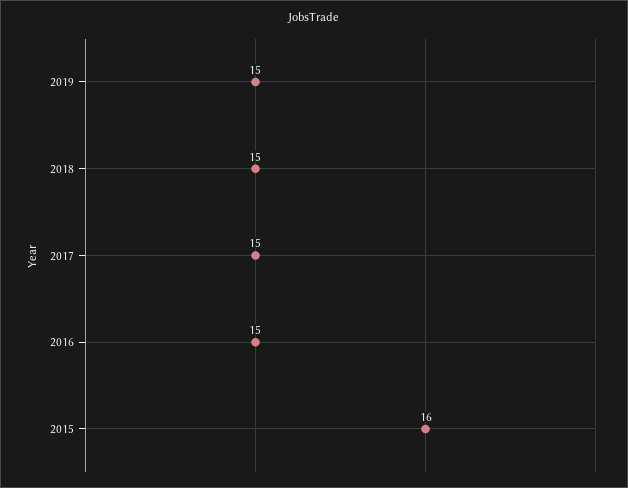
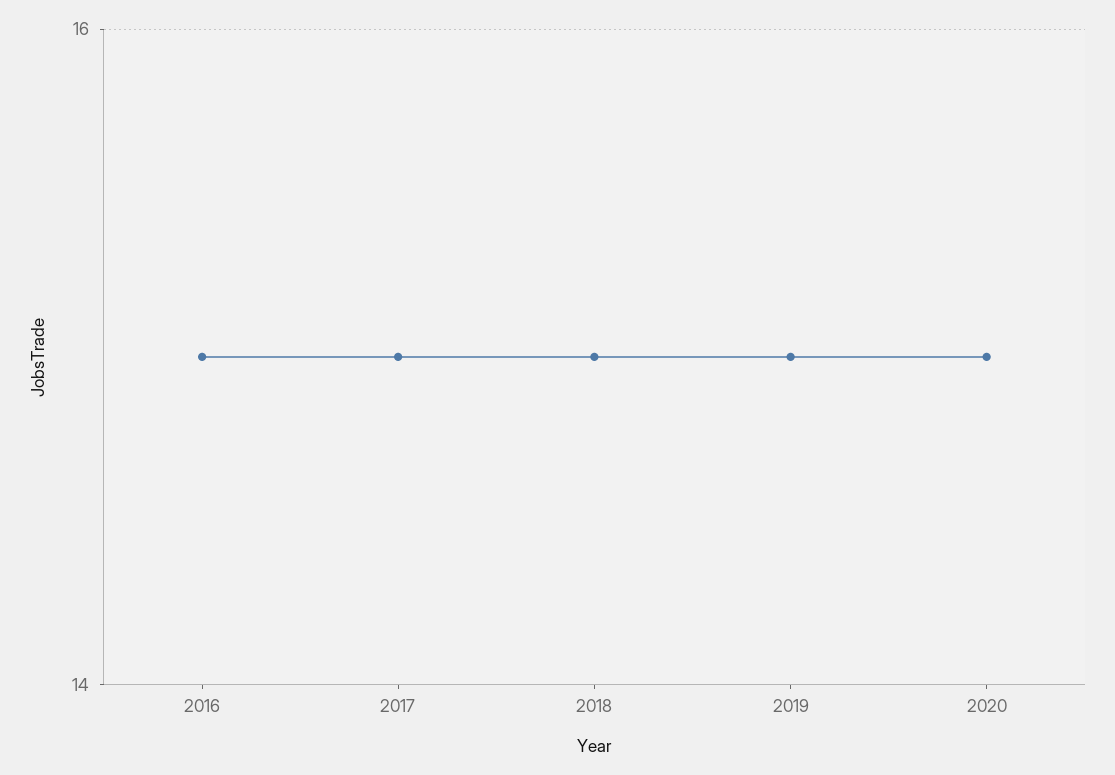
2015: 16 -> none
2020: none -> 15

